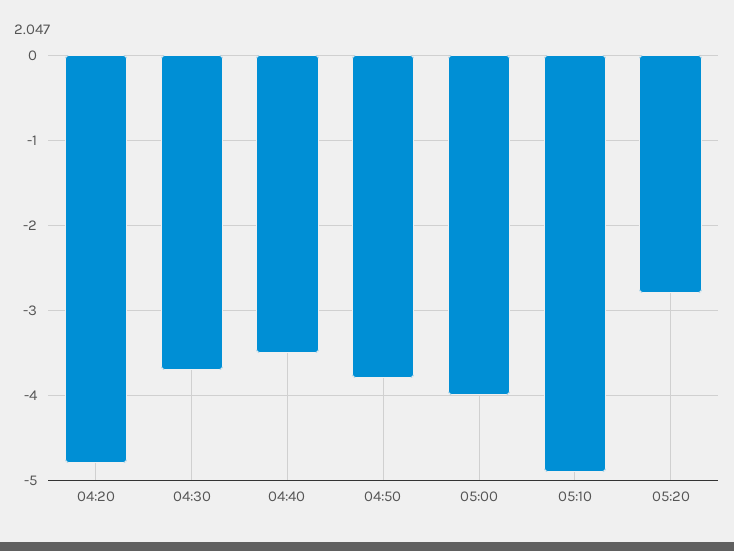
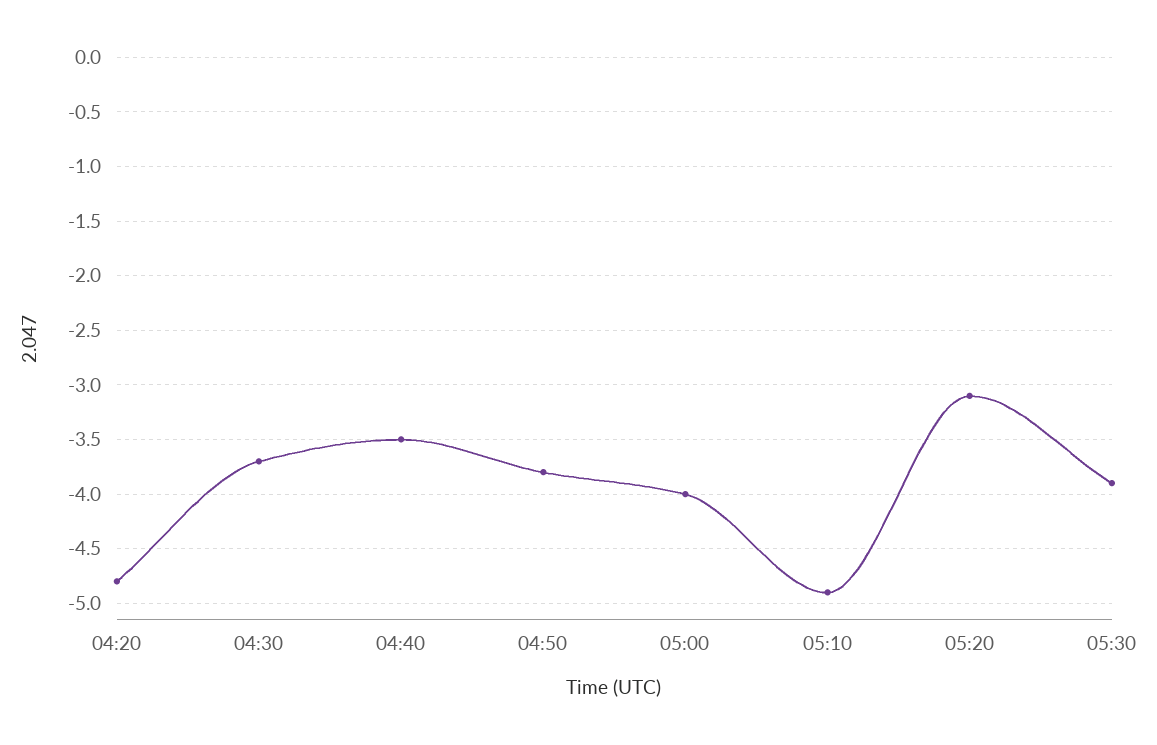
05:20: -2.8 -> -3.1
05:30: none -> -3.9

